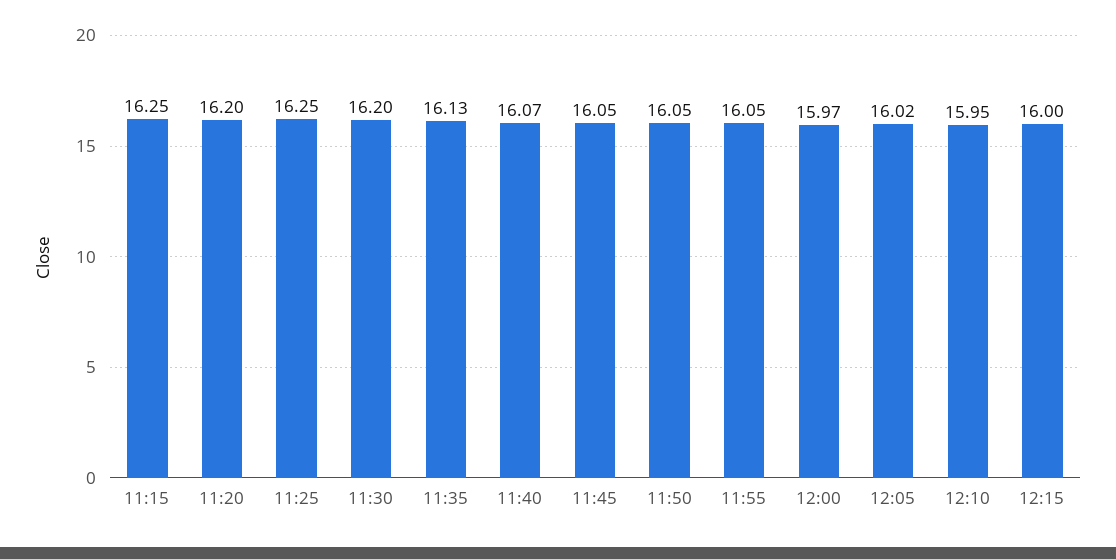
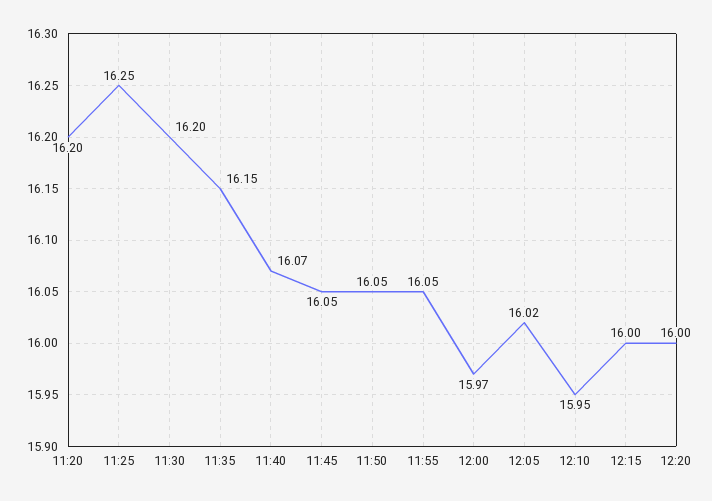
11:15: 16.25 -> none
11:35: 16.13 -> 16.15
12:20: none -> 16

